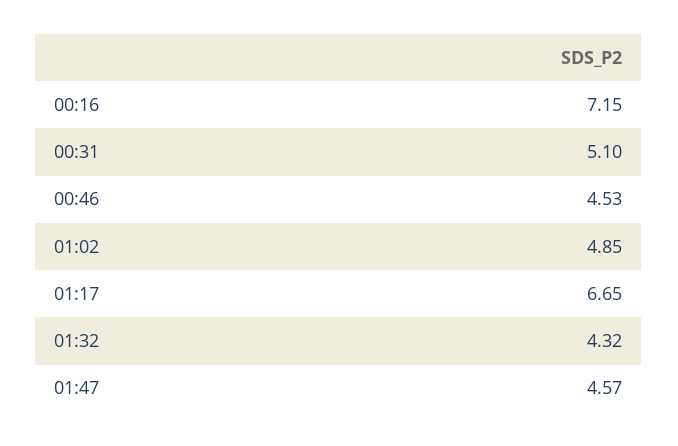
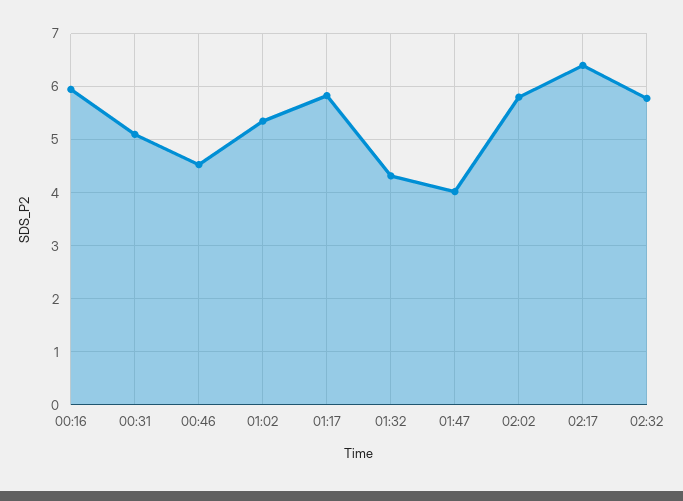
00:16: 7.15 -> 6
01:02: 4.85 -> 5.4
01:17: 6.65 -> 5.8
01:47: 4.57 -> 4
02:02: none -> 5.8
02:17: none -> 6.4
02:32: none -> 5.8

